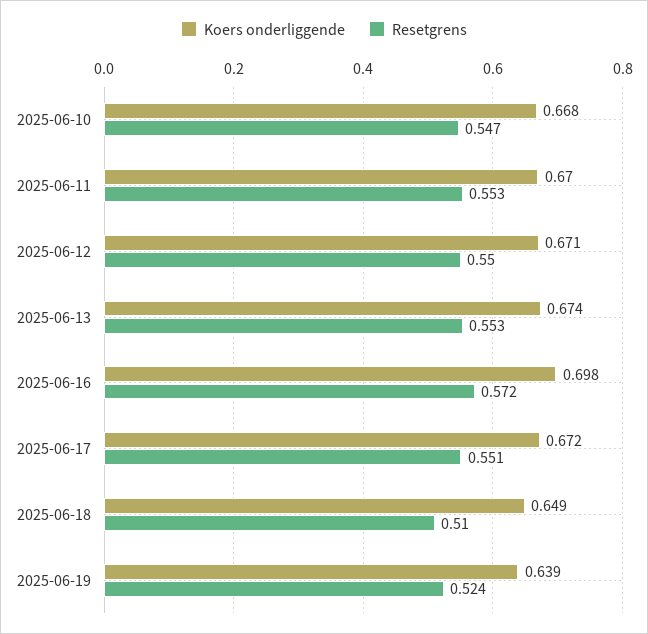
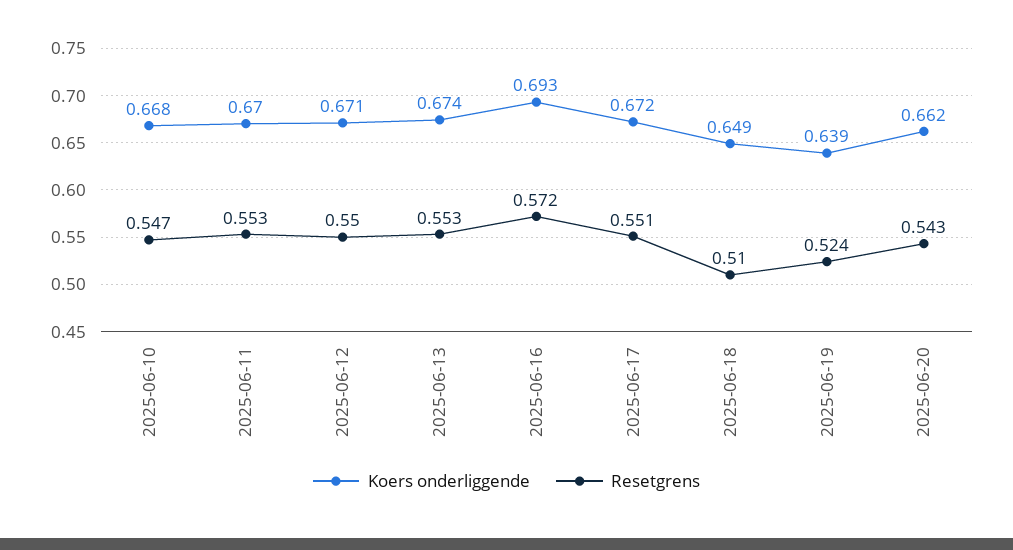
Koers onderliggende, 2025-06-16: 0.698 -> 0.693
Koers onderliggende, 2025-06-20: none -> 0.662
Resetgrens, 2025-06-20: none -> 0.543

